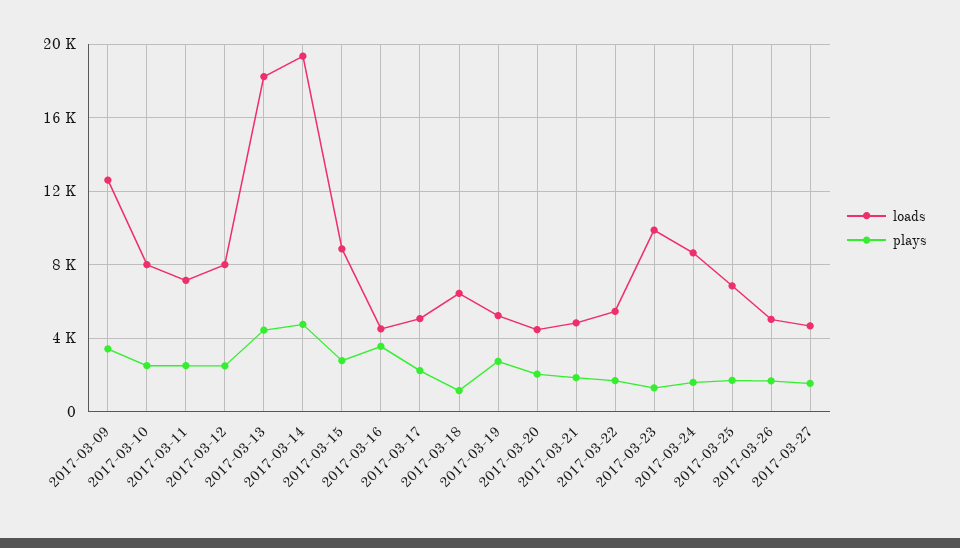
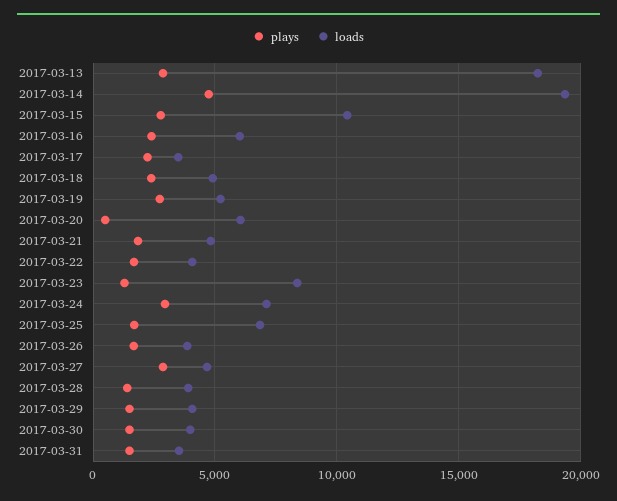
loads, 2017-03-09: 12500 -> none
plays, 2017-03-09: 3500 -> none
loads, 2017-03-10: 8000 -> none
plays, 2017-03-10: 2500 -> none
loads, 2017-03-11: 7000 -> none
plays, 2017-03-11: 2500 -> none
loads, 2017-03-12: 8000 -> none
plays, 2017-03-12: 2500 -> none
plays, 2017-03-13: 4500 -> 3000
loads, 2017-03-15: 9000 -> 10500
loads, 2017-03-16: 4500 -> 6000
plays, 2017-03-16: 3500 -> 2500
loads, 2017-03-17: 5000 -> 3500
loads, 2017-03-18: 6500 -> 5000
plays, 2017-03-18: 1000 -> 2500
loads, 2017-03-20: 4500 -> 6000
plays, 2017-03-20: 2000 -> 500
loads, 2017-03-22: 5500 -> 4000
loads, 2017-03-23: 10000 -> 8500
loads, 2017-03-24: 8500 -> 7000
plays, 2017-03-24: 1500 -> 3000
loads, 2017-03-26: 5000 -> 4000
plays, 2017-03-27: 1500 -> 3000
plays, 2017-03-28: none -> 1500
loads, 2017-03-28: none -> 4000
plays, 2017-03-29: none -> 1500
loads, 2017-03-29: none -> 4000
plays, 2017-03-30: none -> 1500
loads, 2017-03-30: none -> 4000
plays, 2017-03-31: none -> 1500
loads, 2017-03-31: none -> 3500

